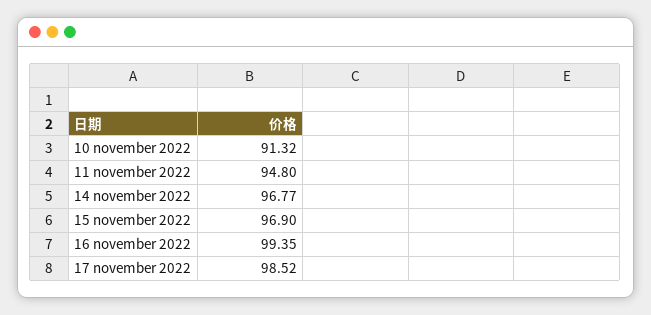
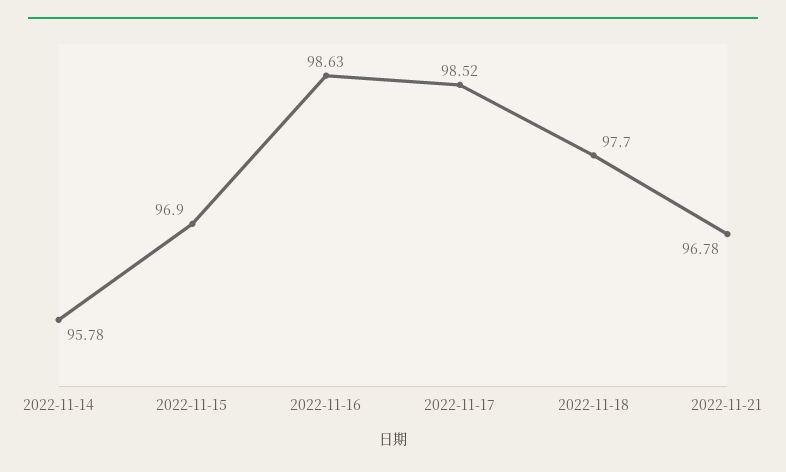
10 november 2022: 91.32 -> none
11 november 2022: 94.8 -> none
14 november 2022: 96.77 -> 95.78
16 november 2022: 99.35 -> 98.63
2022-11-18: none -> 97.7
2022-11-21: none -> 96.78

